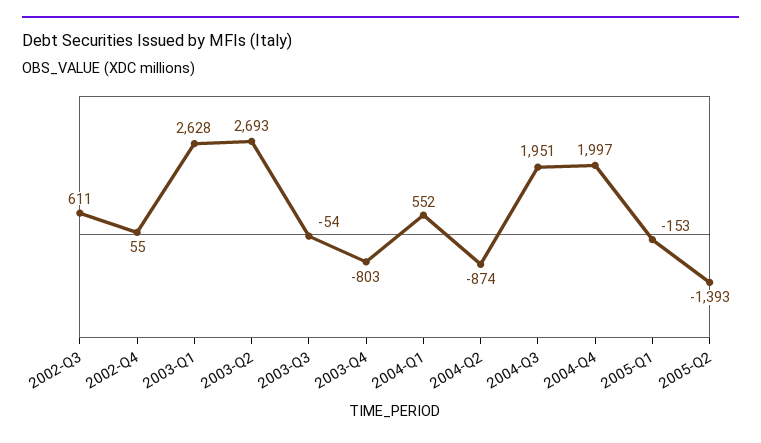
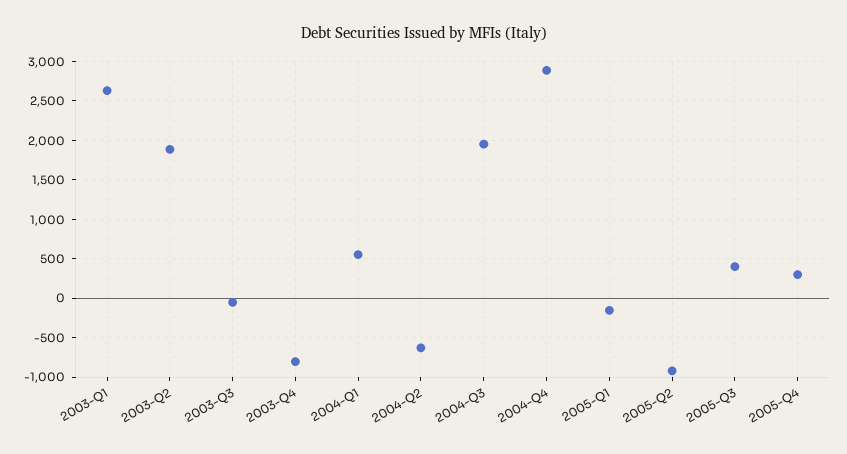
2002-Q3: 611 -> none
2002-Q4: 55 -> none
2003-Q2: 2693 -> 1900
2004-Q2: -874 -> -600
2004-Q4: 1997 -> 2900
2005-Q2: -1393 -> -900
2005-Q3: none -> 400
2005-Q4: none -> 300

